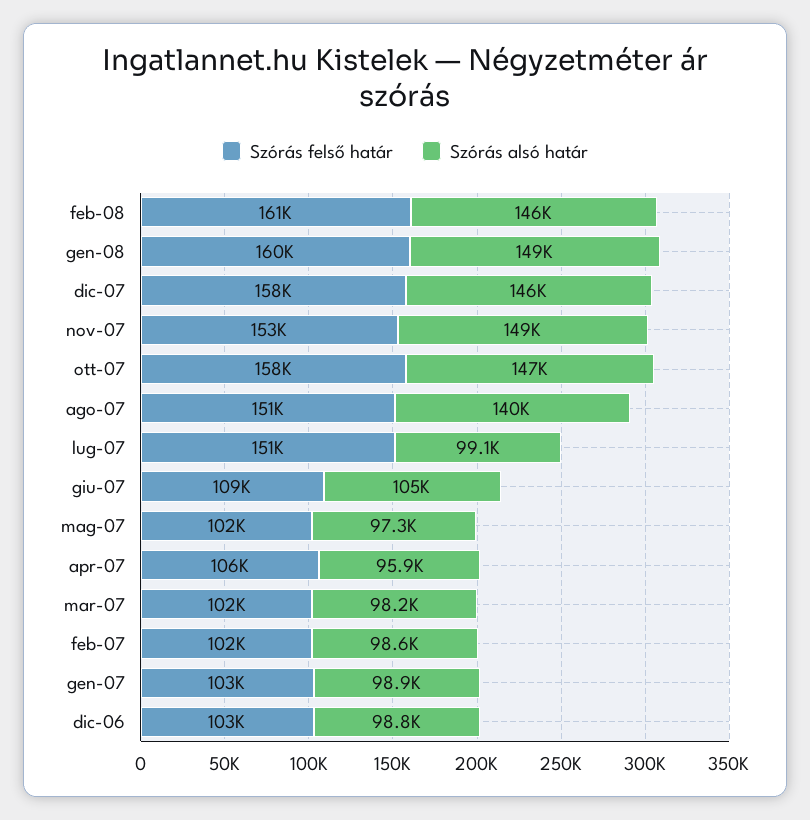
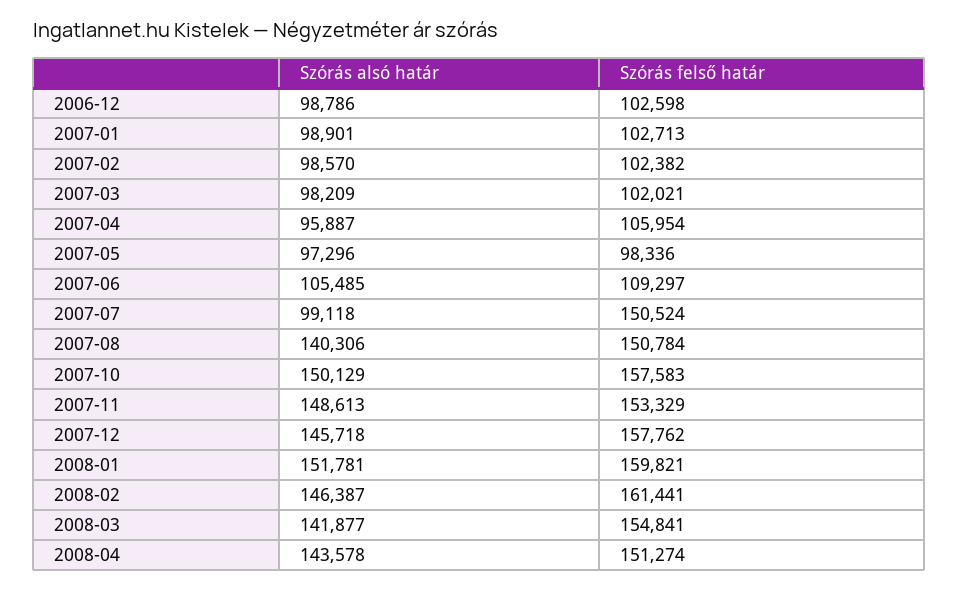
Szórás alsó határ, gen-08: 149000 -> 151781
Szórás alsó határ, ott-07: 147000 -> 150129
Szórás felső határ, mag-07: 102000 -> 98336
Szórás alsó határ, 2008-03: none -> 141877
Szórás felső határ, 2008-03: none -> 154841
Szórás alsó határ, 2008-04: none -> 143578
Szórás felső határ, 2008-04: none -> 151274

